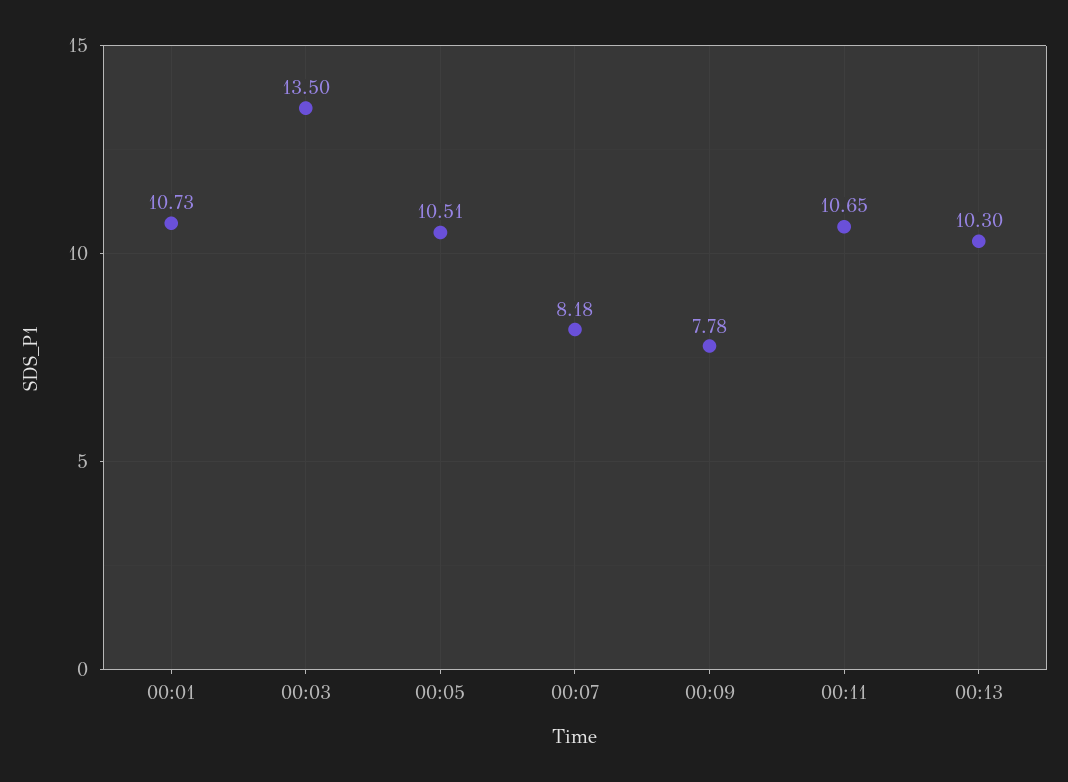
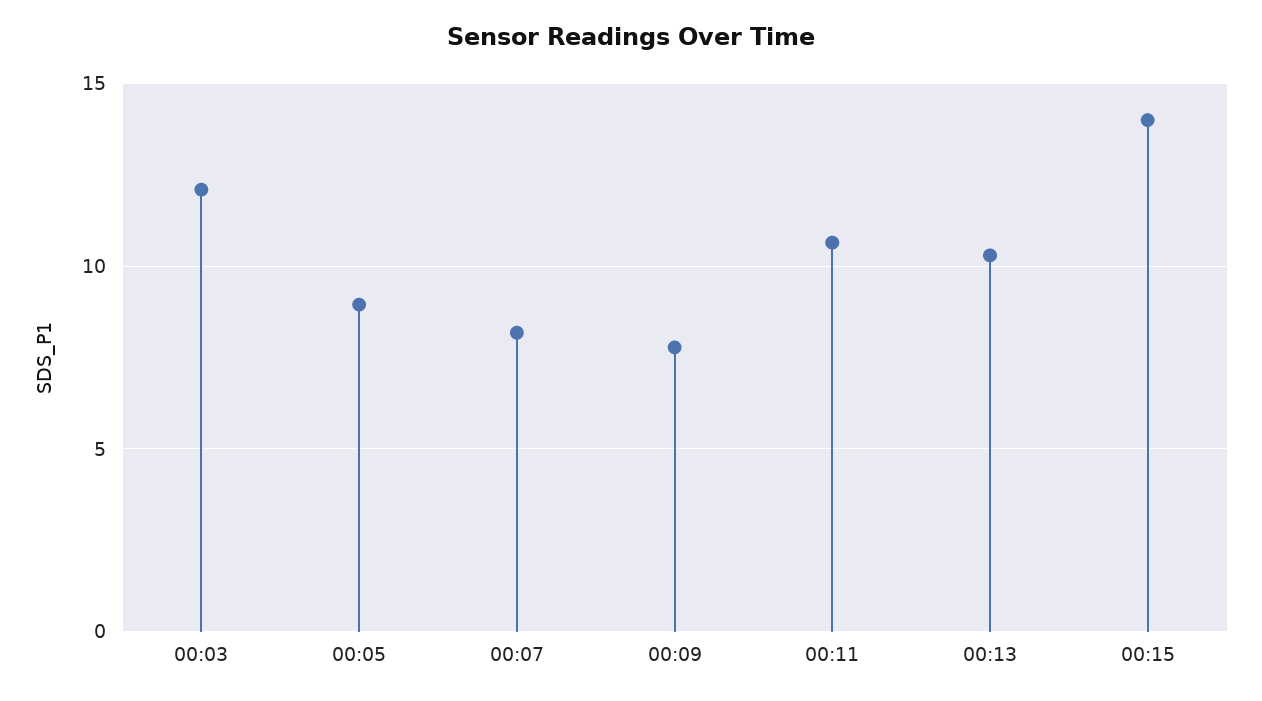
00:01: 10.73 -> none
00:03: 13.5 -> 12
00:05: 10.51 -> 9
00:15: none -> 14

